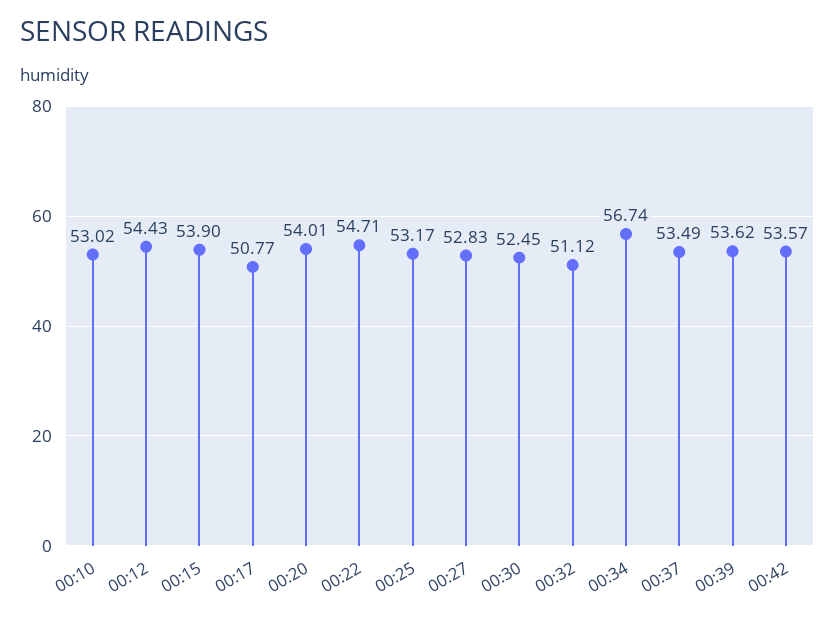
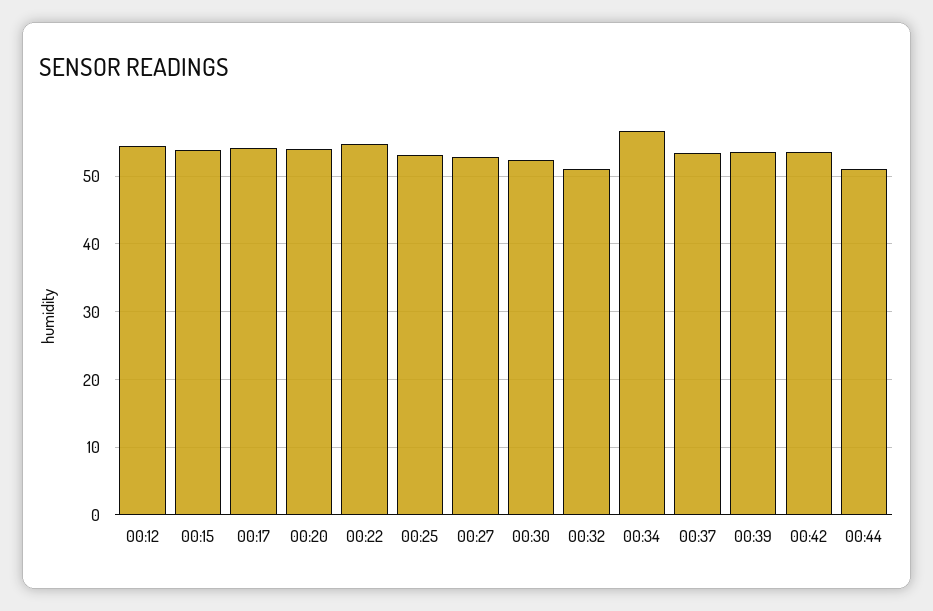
00:10: 53.02 -> none
00:17: 50.77 -> 54
00:44: none -> 51

